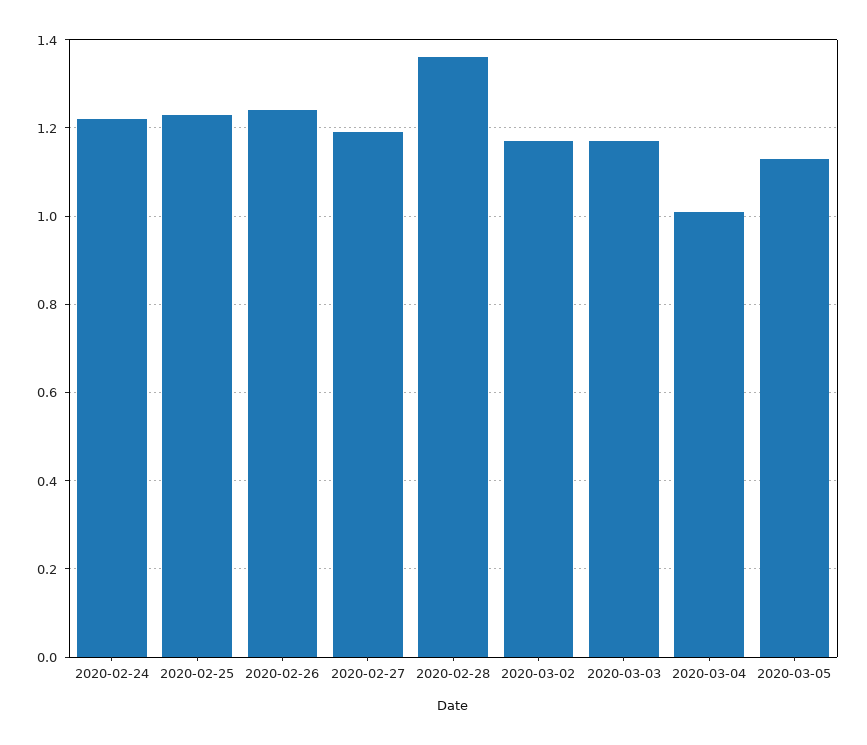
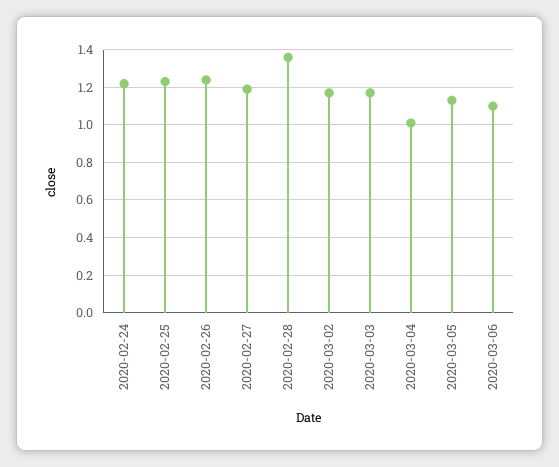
2020-03-06: none -> 1.1

